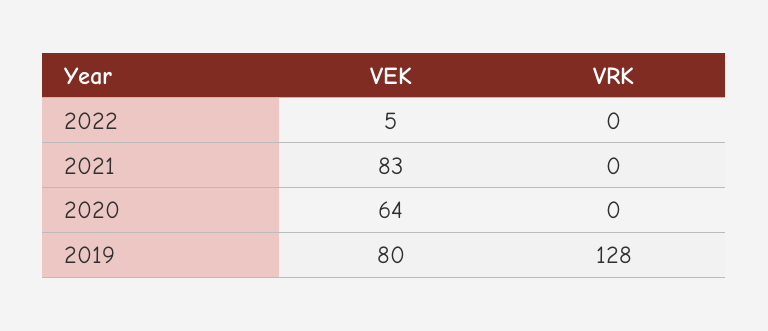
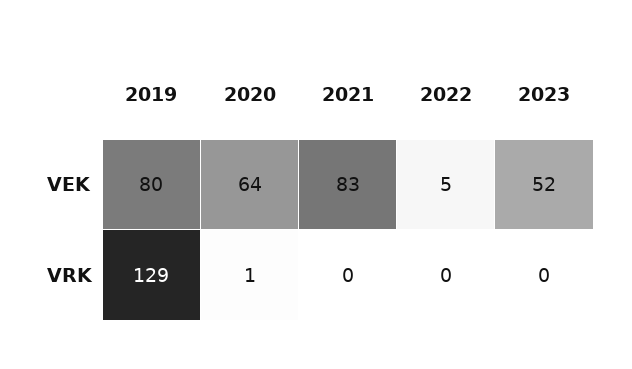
VRK, 2020: 0 -> 1
VRK, 2019: 128 -> 129
VEK, 2023: none -> 52
VRK, 2023: none -> 0

